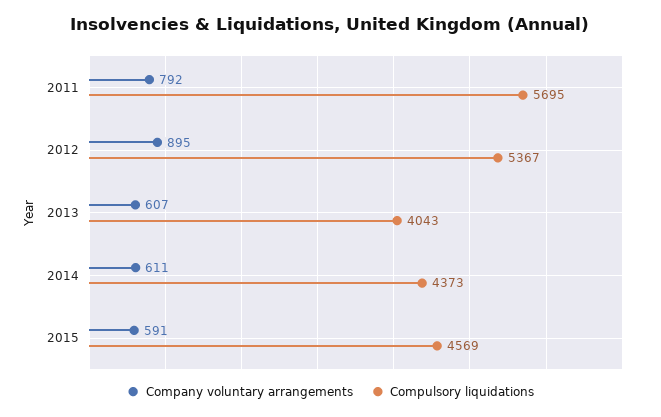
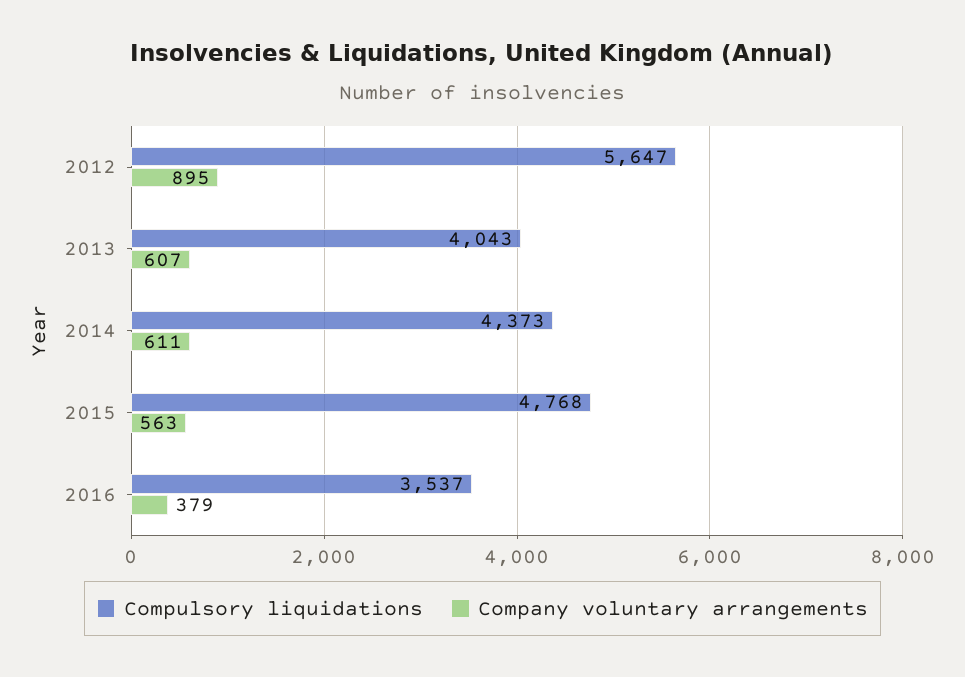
Company voluntary arrangements, 2011: 792 -> none
Compulsory liquidations, 2011: 5695 -> none
Compulsory liquidations, 2012: 5367 -> 5647
Company voluntary arrangements, 2015: 591 -> 563
Compulsory liquidations, 2015: 4569 -> 4768
Compulsory liquidations, 2016: none -> 3537
Company voluntary arrangements, 2016: none -> 379

